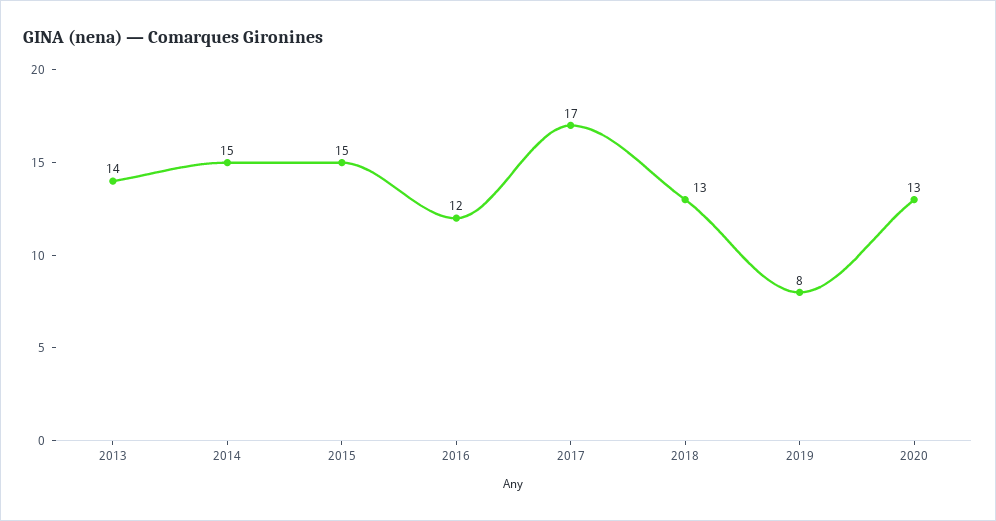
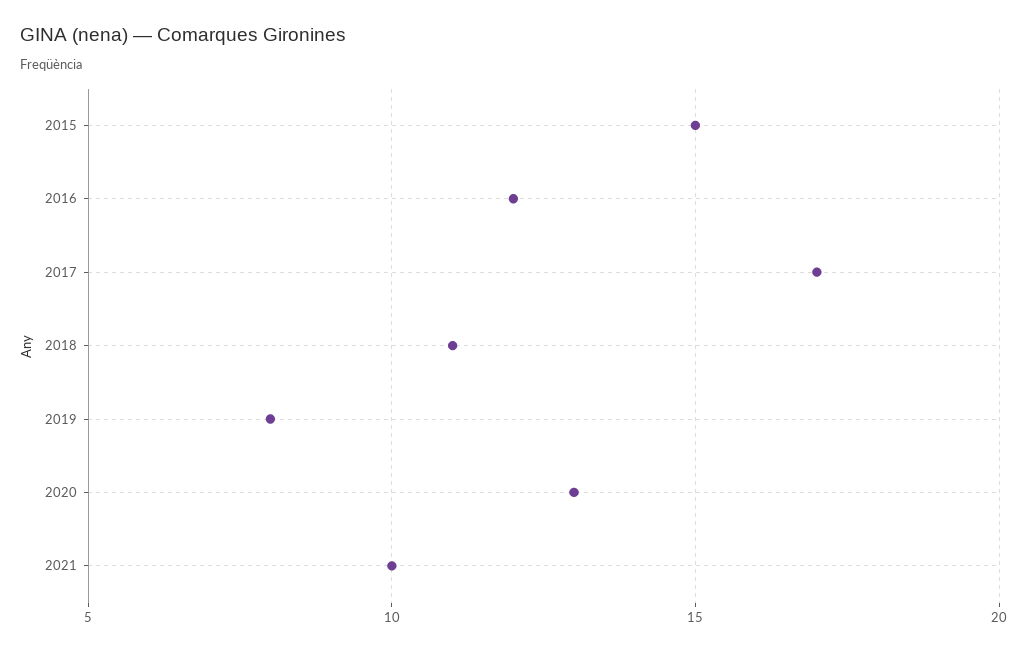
2013: 14 -> none
2014: 15 -> none
2018: 13 -> 11
2021: none -> 10

